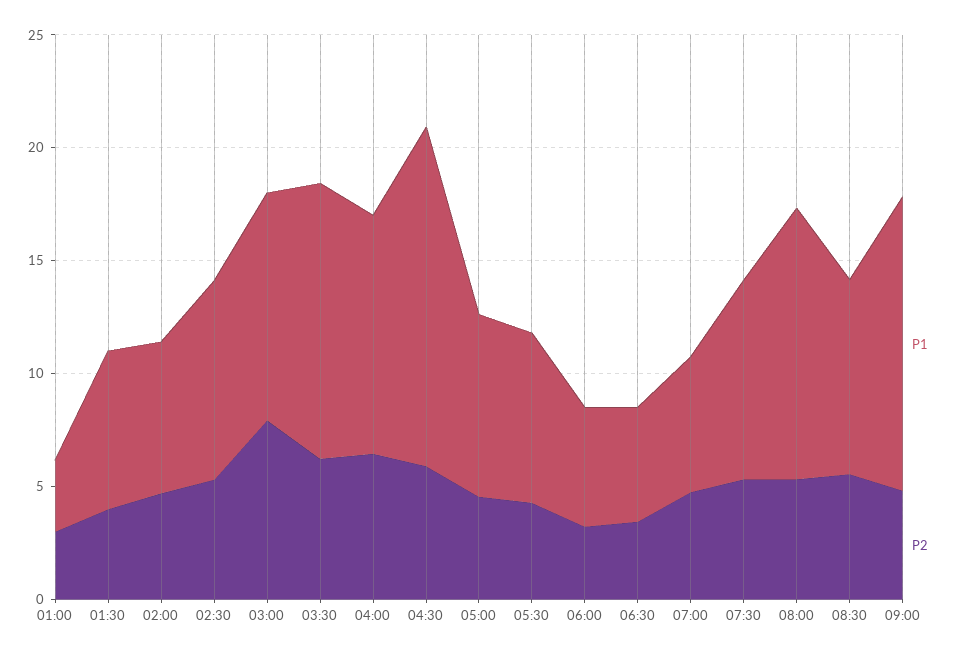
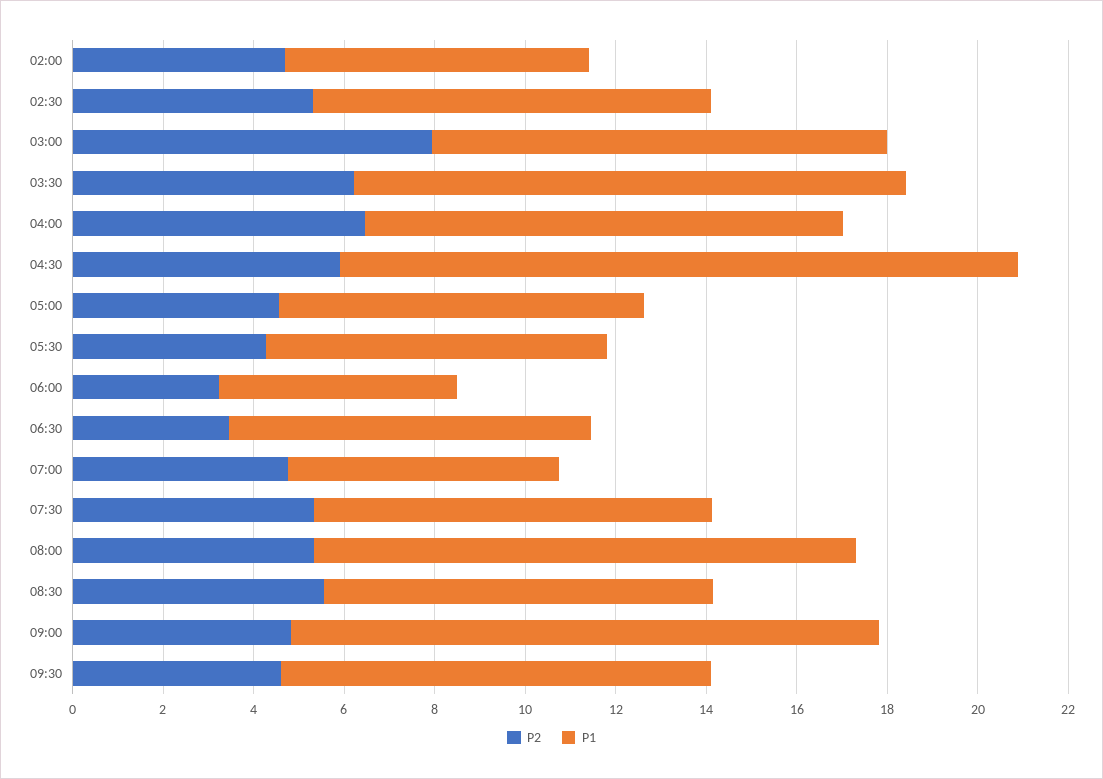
P1, 01:00: 3 -> none
P2, 01:00: 3 -> none
P1, 01:30: 7 -> none
P2, 01:30: 4 -> none
P1, 06:30: 5 -> 8
P2, 09:30: none -> 4.5
P1, 09:30: none -> 9.5

